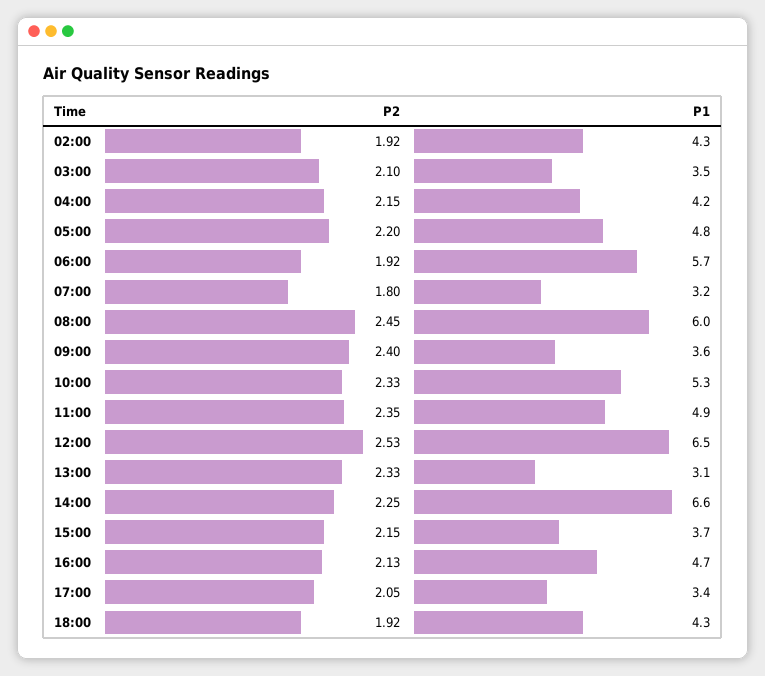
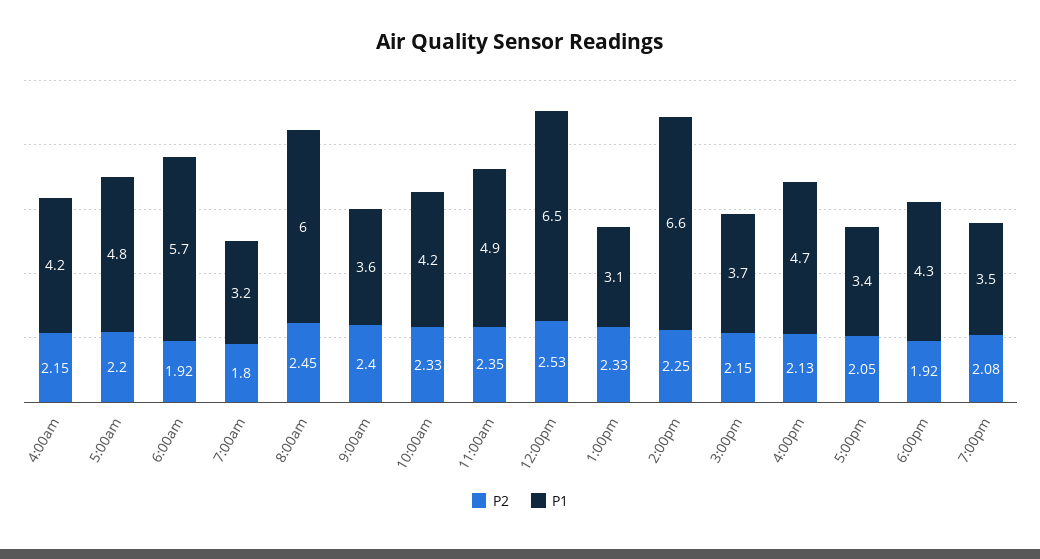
P2, 02:00: 1.92 -> none
P1, 02:00: 4.3 -> none
P2, 03:00: 2.1 -> none
P1, 03:00: 3.5 -> none
P1, 10:00: 5.3 -> 4.2
P2, 7:00pm: none -> 2.08
P1, 7:00pm: none -> 3.5

